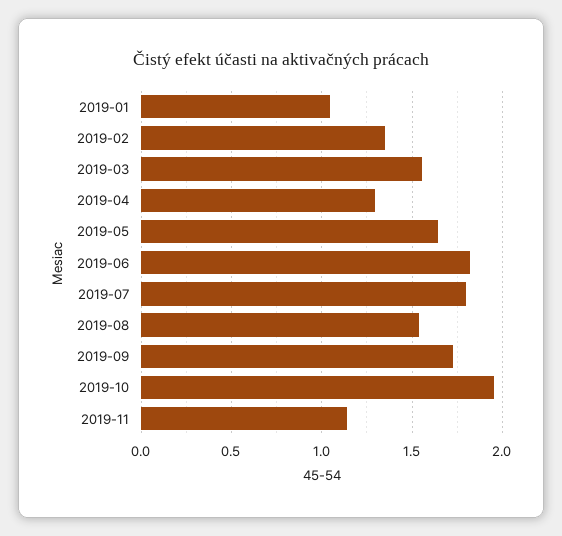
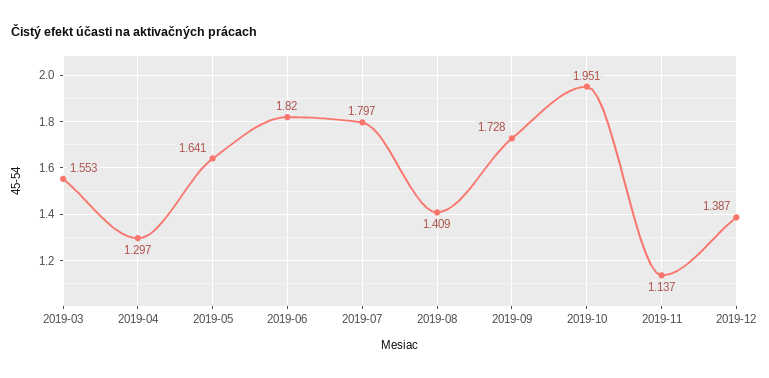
2019-01: 1.05 -> none
2019-02: 1.35 -> none
2019-08: 1.55 -> 1.409
2019-12: none -> 1.387

